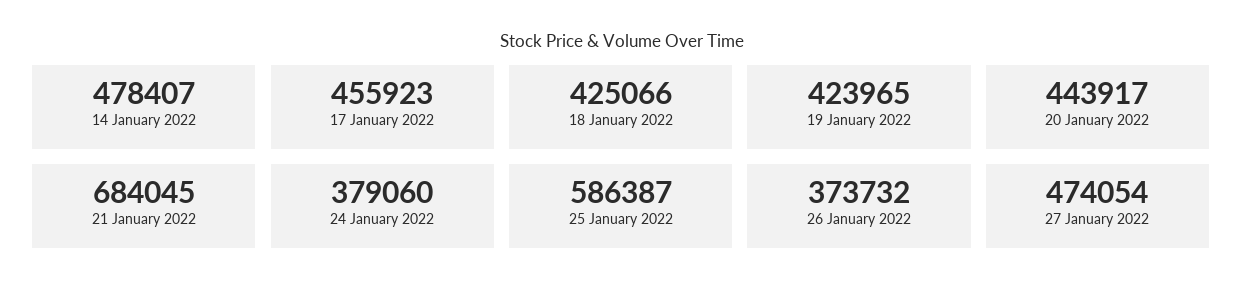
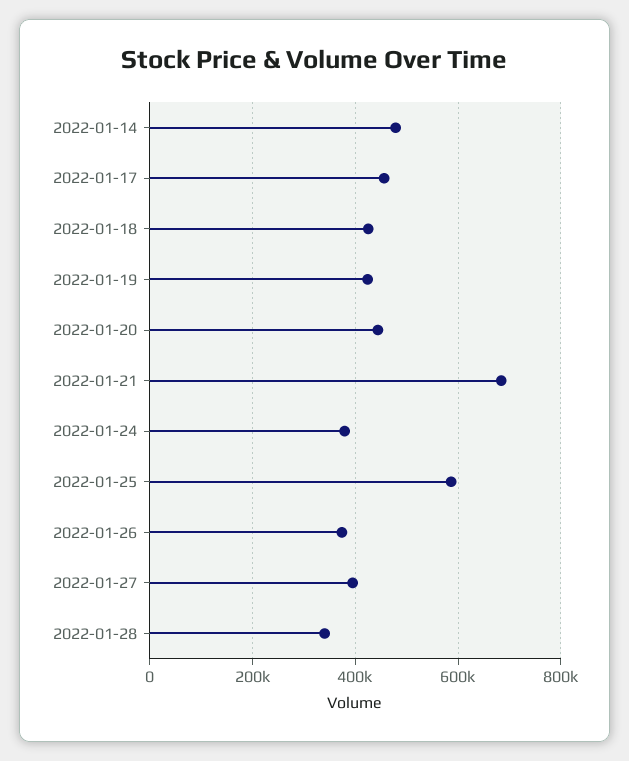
27 January 2022: 474054 -> 400000
2022-01-28: none -> 340000

